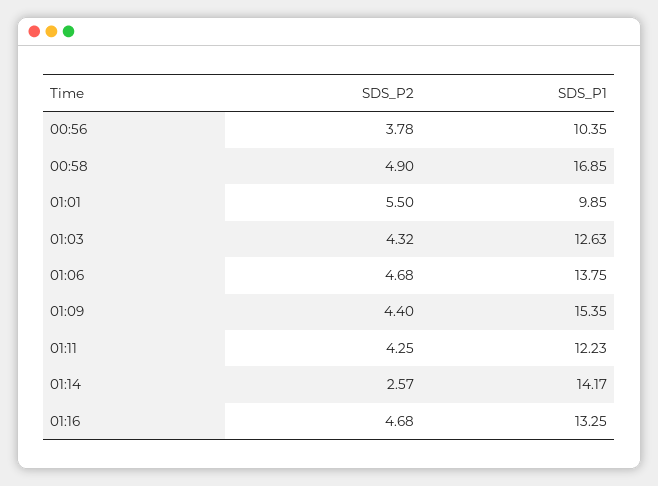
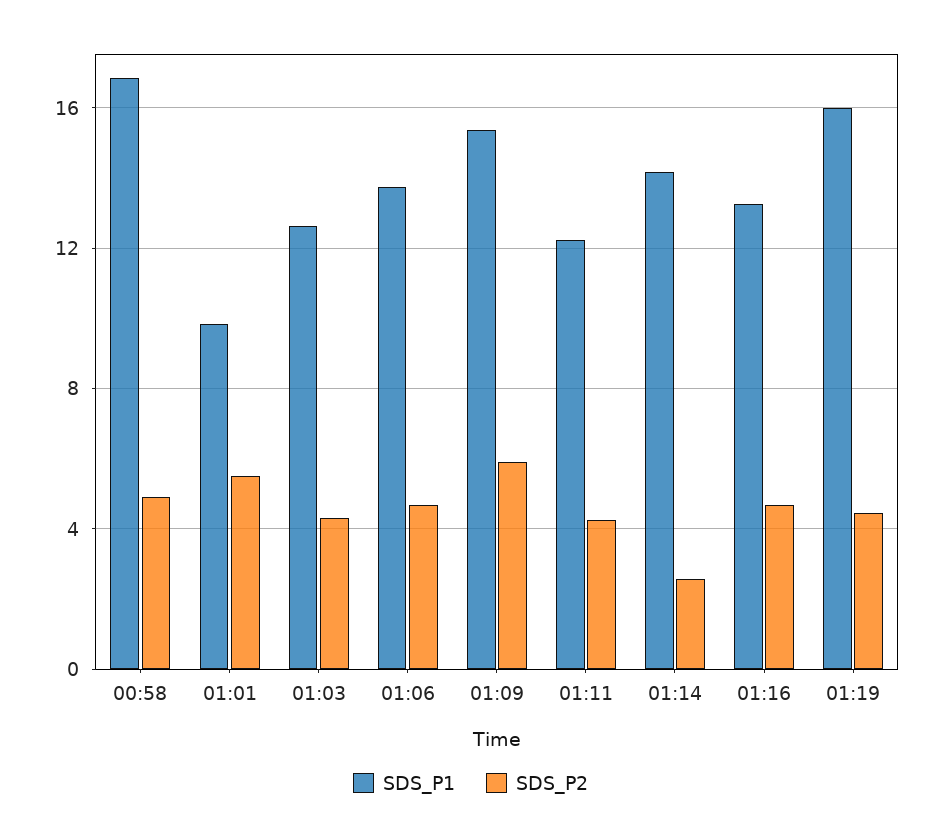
SDS_P2, 00:56: 3.78 -> none
SDS_P1, 00:56: 10.35 -> none
SDS_P2, 01:09: 4.4 -> 6
SDS_P1, 01:19: none -> 16
SDS_P2, 01:19: none -> 4.5

